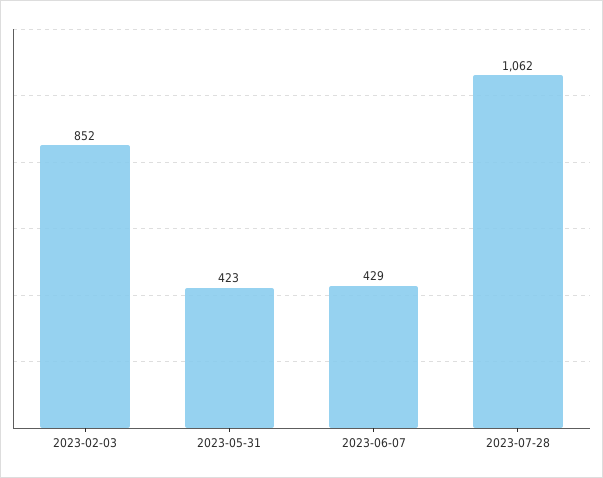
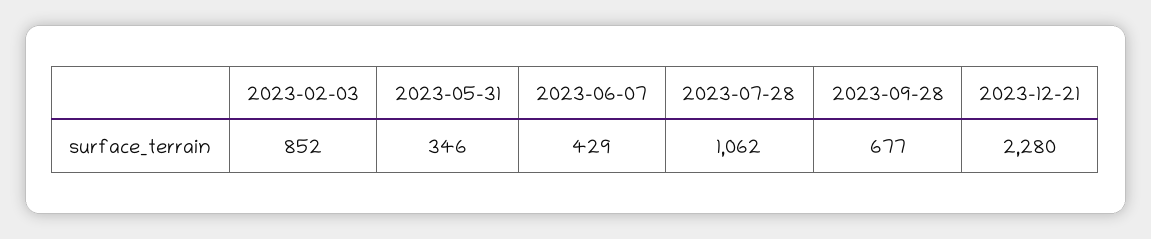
2023-05-31: 423 -> 346
2023-09-28: none -> 677
2023-12-21: none -> 2280

